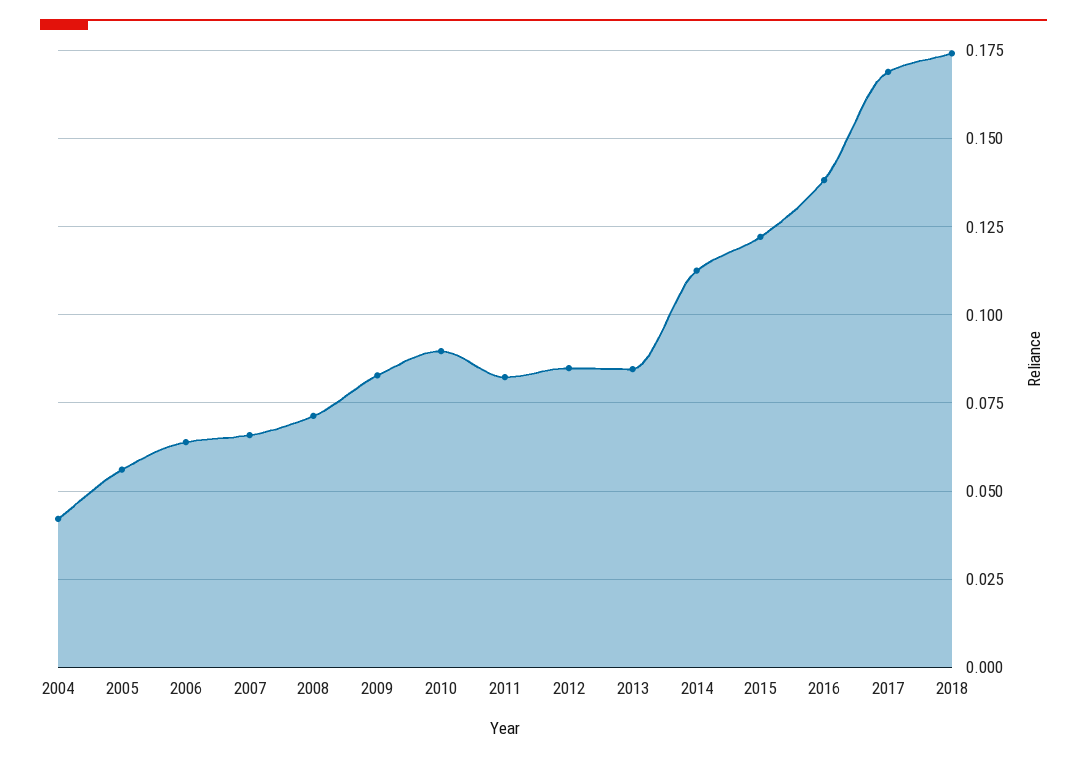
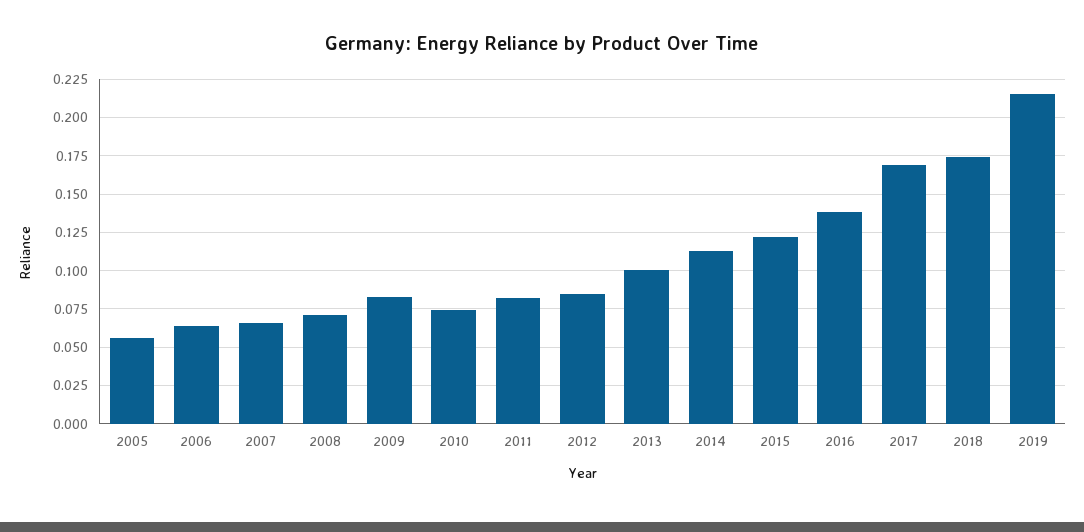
2004: 0.0425 -> none
2010: 0.09 -> 0.075
2013: 0.085 -> 0.1
2019: none -> 0.215

